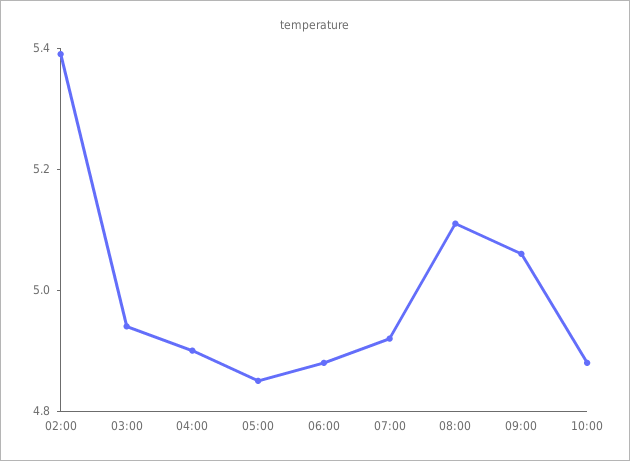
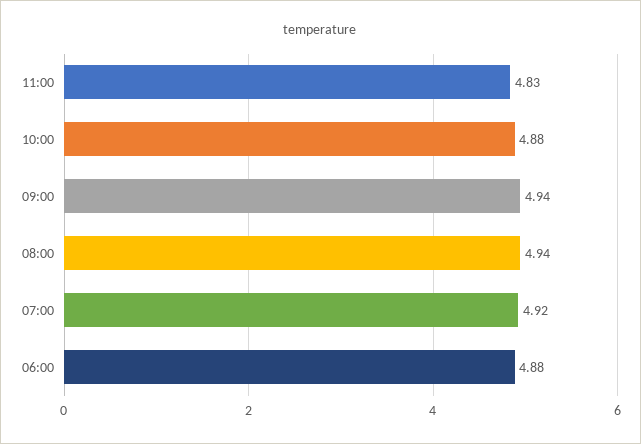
02:00: 5.4 -> none
03:00: 4.95 -> none
04:00: 4.9 -> none
05:00: 4.85 -> none
08:00: 5.1 -> 4.94
09:00: 5.05 -> 4.94
11:00: none -> 4.83

